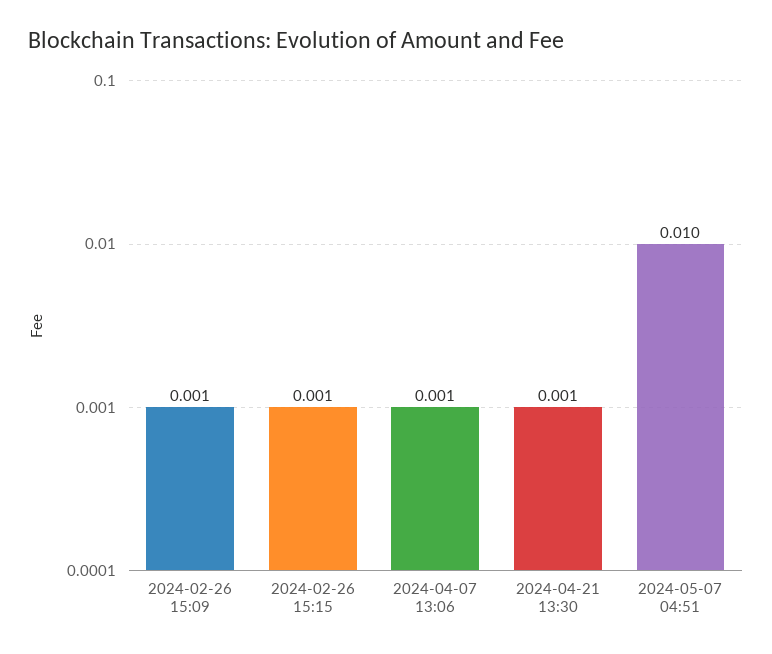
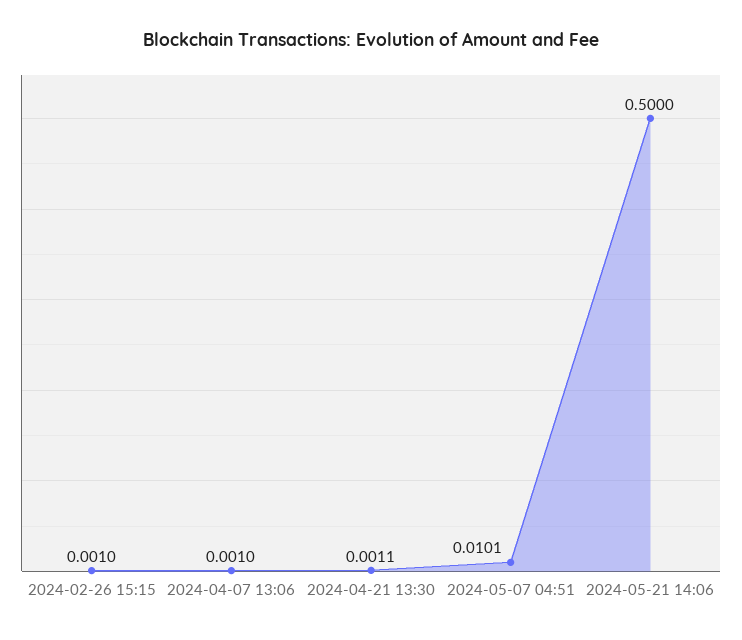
2024-02-26 15:09: 0.001 -> none
2024-04-21 13:30: 0.001 -> 0.0011
2024-05-07 04:51: 0.01 -> 0.0101
2024-05-21 14:06: none -> 0.5

